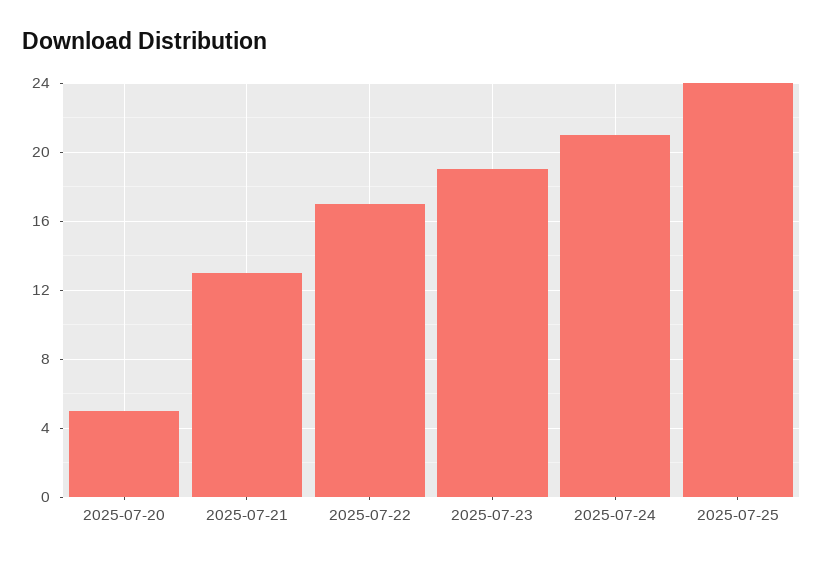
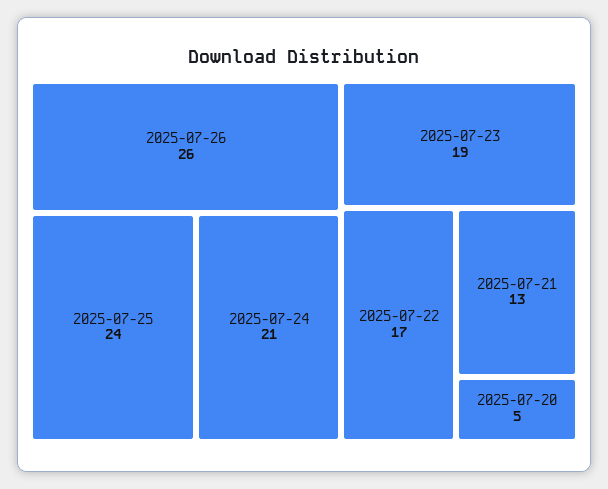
2025-07-26: none -> 26

